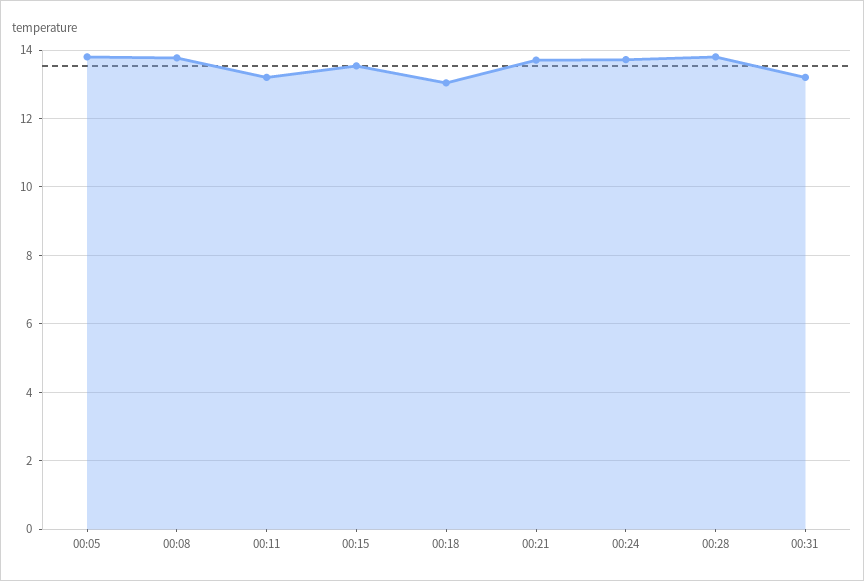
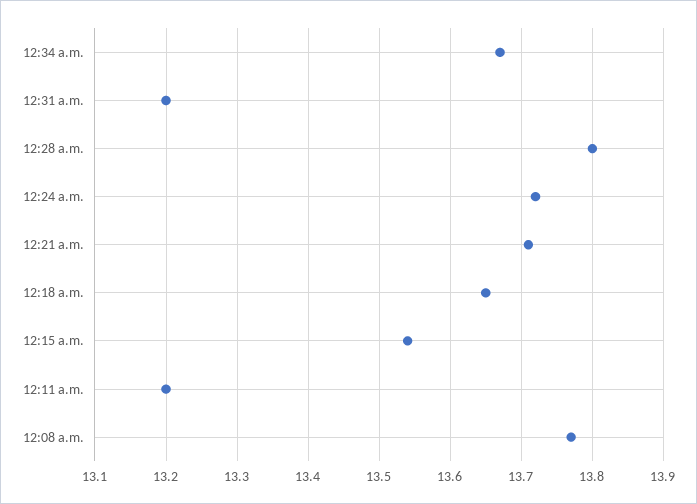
00:05: 13.8 -> none
00:18: 13 -> 13.65
12:34 a.m.: none -> 13.67

